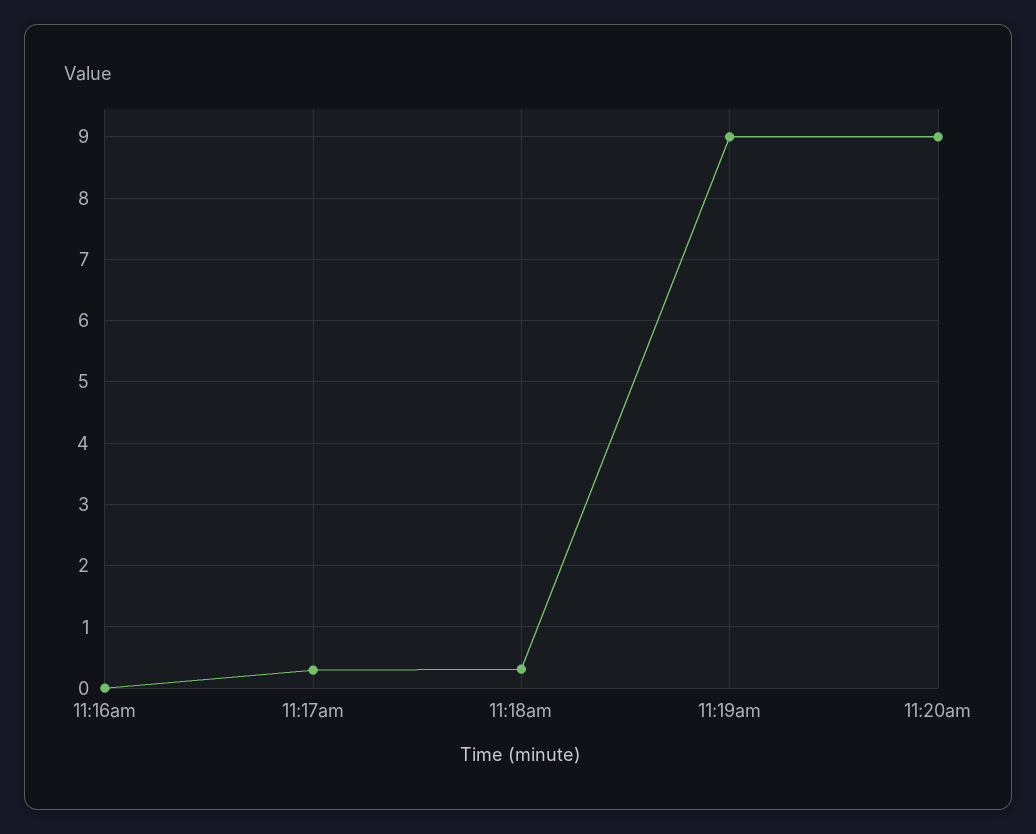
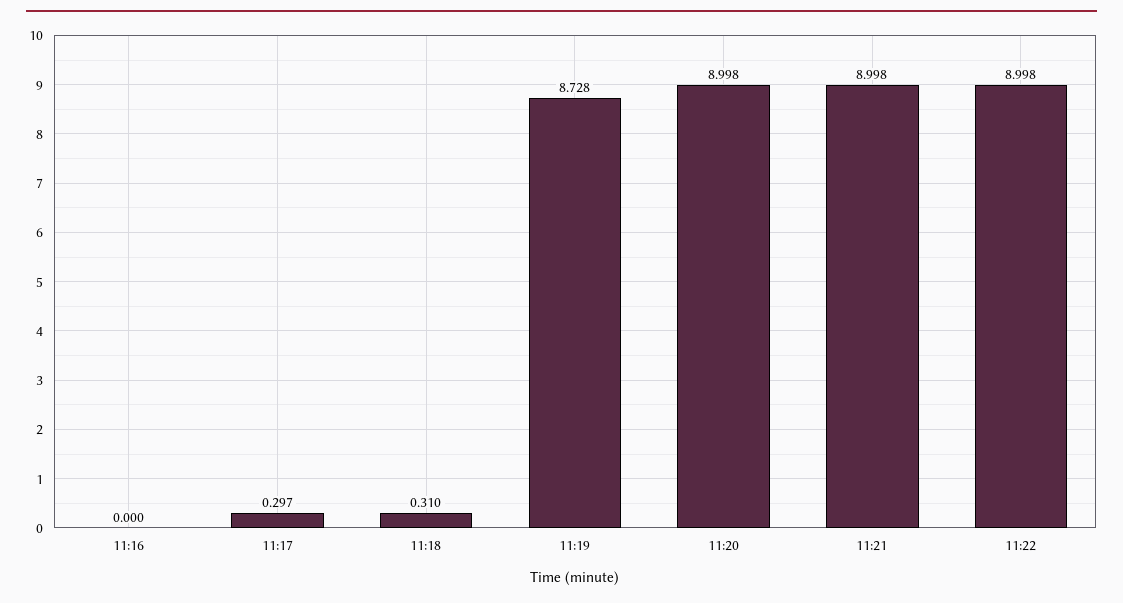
11:19am: 9 -> 8.728
11:21: none -> 8.998
11:22: none -> 8.998

